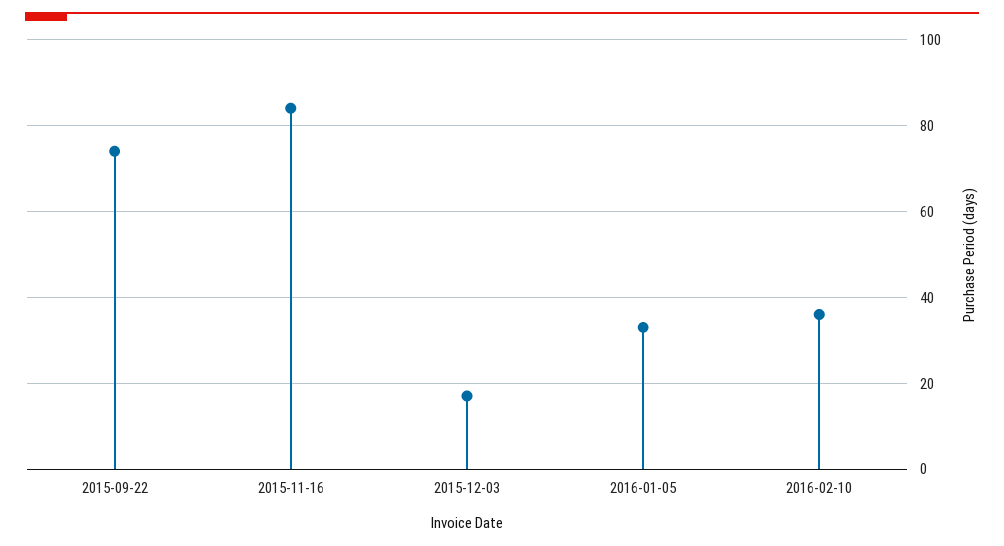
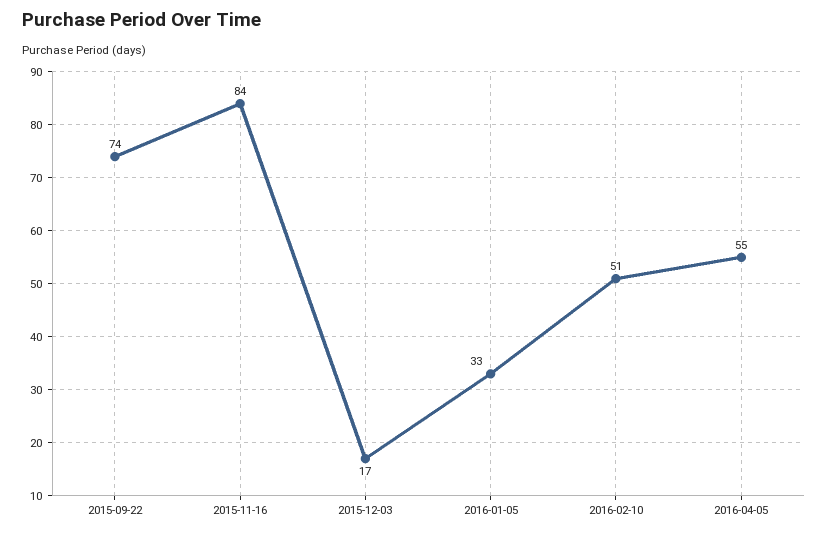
2016-02-10: 35 -> 51
2016-04-05: none -> 55

